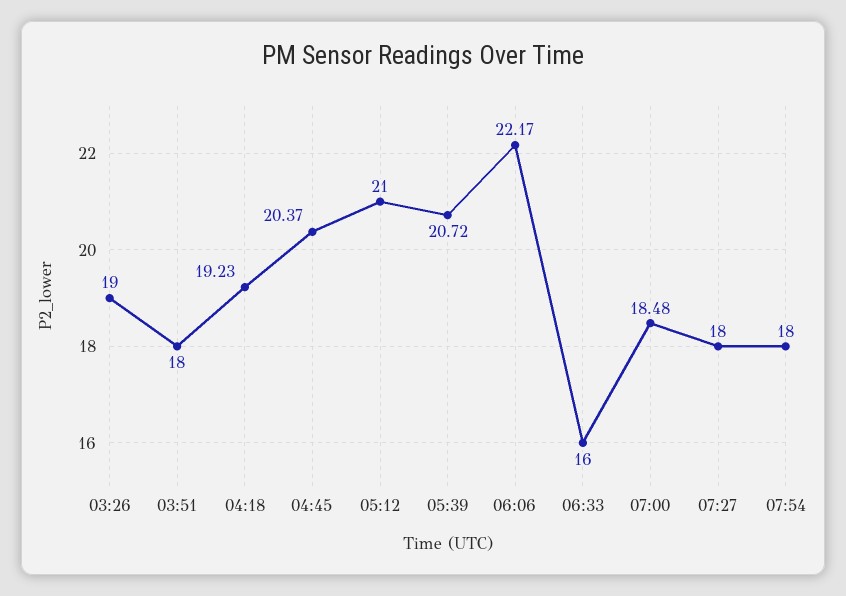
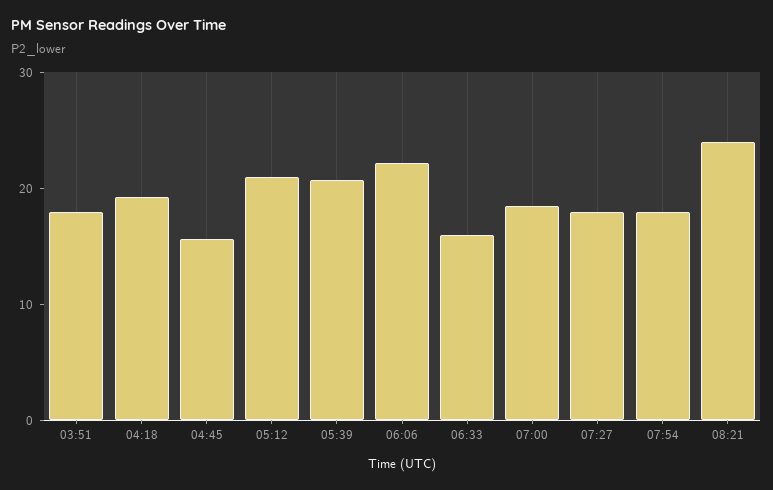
03:26: 19 -> none
04:45: 20.37 -> 16
08:21: none -> 24

